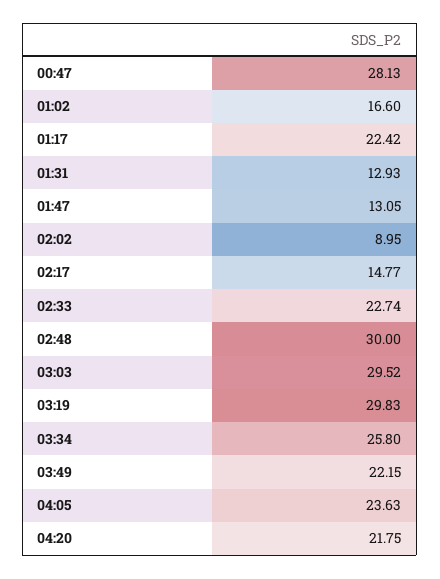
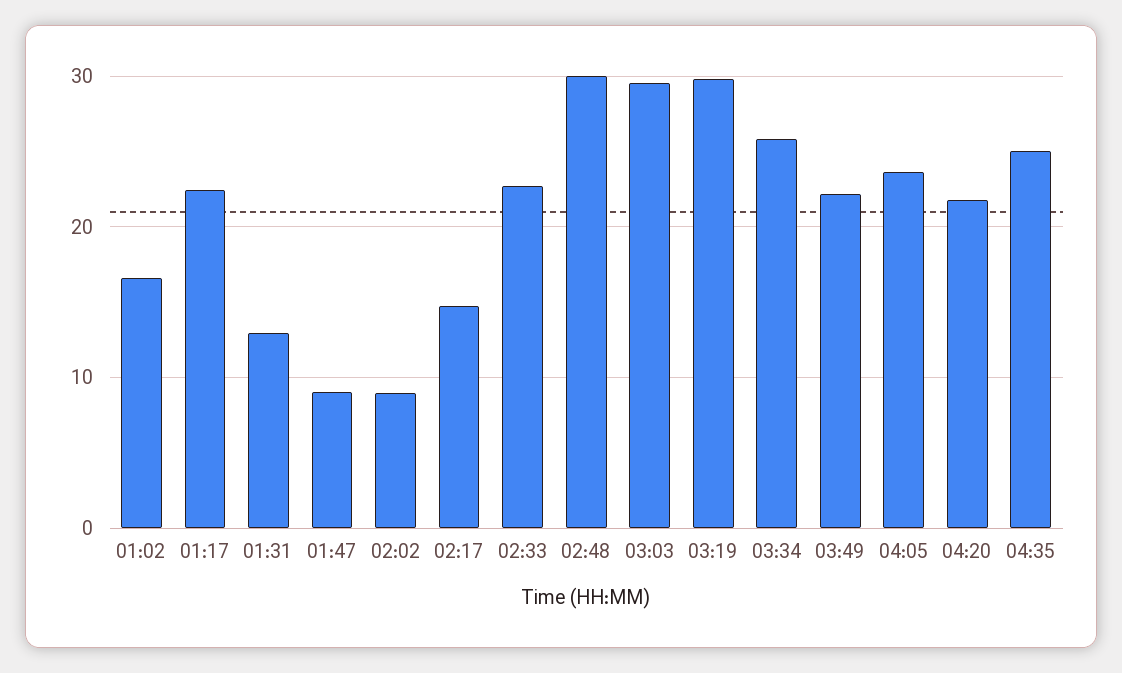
00:47: 28.13 -> none
01:47: 13.05 -> 9
04:35: none -> 25

